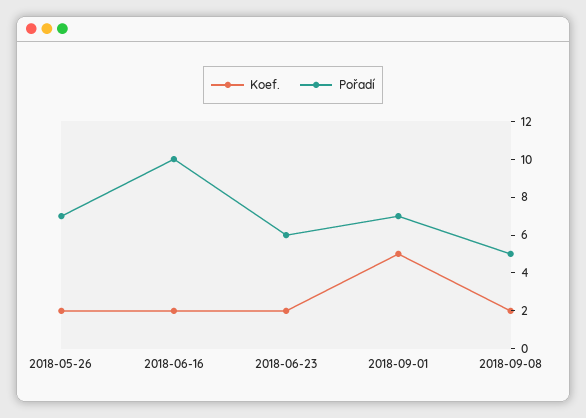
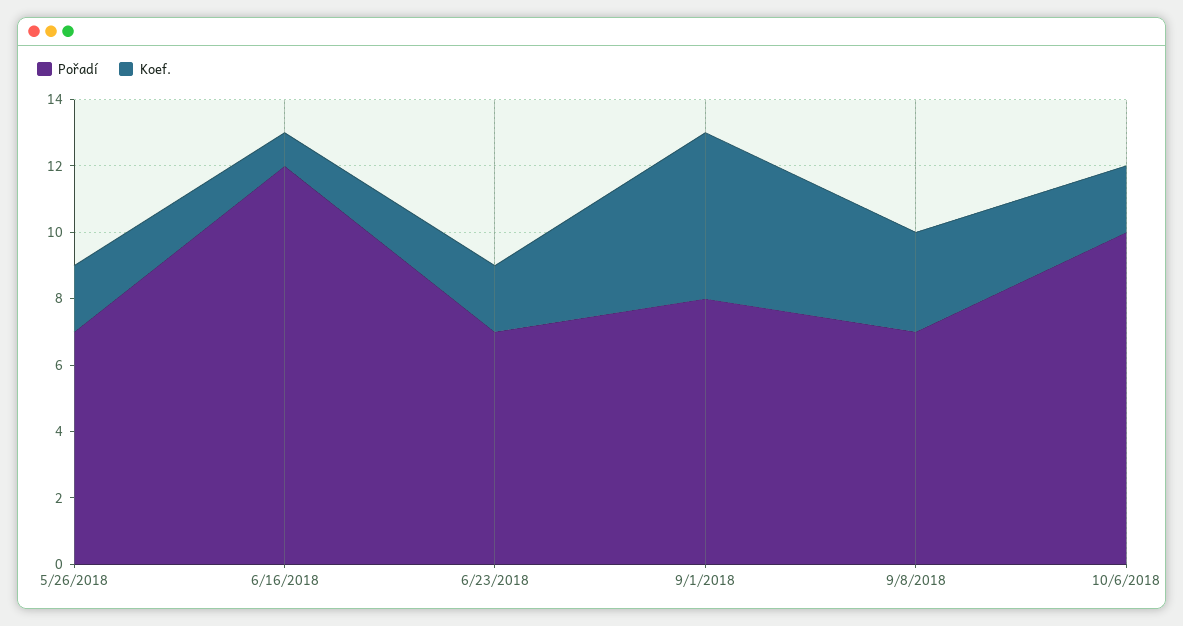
Koef., 2018-06-16: 2 -> 1
Pořadí, 2018-06-16: 10 -> 12
Pořadí, 2018-06-23: 6 -> 7
Pořadí, 2018-09-01: 7 -> 8
Koef., 2018-09-08: 2 -> 3
Pořadí, 2018-09-08: 5 -> 7
Pořadí, 10/6/2018: none -> 10
Koef., 10/6/2018: none -> 2

